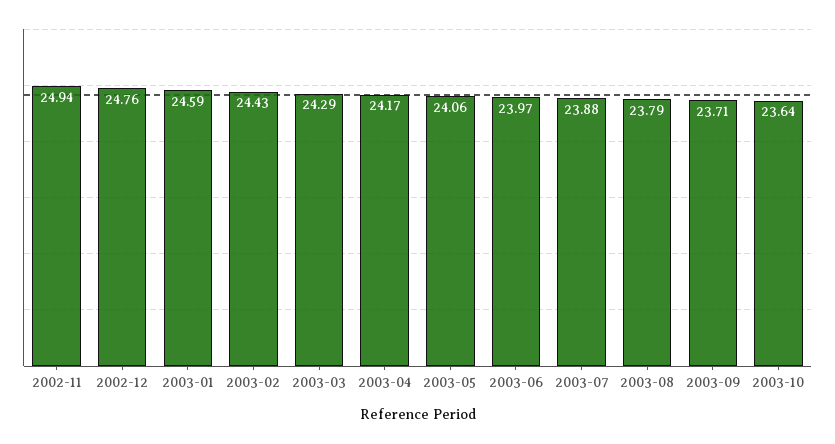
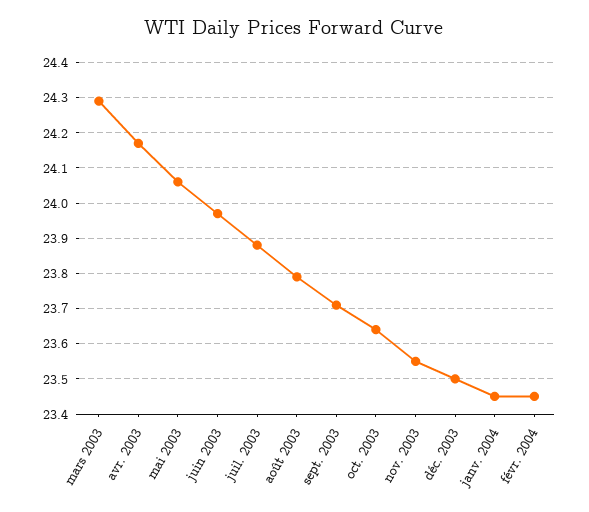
2002-11: 24.94 -> none
2002-12: 24.76 -> none
2003-01: 24.59 -> none
2003-02: 24.43 -> none
nov. 2003: none -> 23.55
déc. 2003: none -> 23.5
janv. 2004: none -> 23.45
févr. 2004: none -> 23.45

